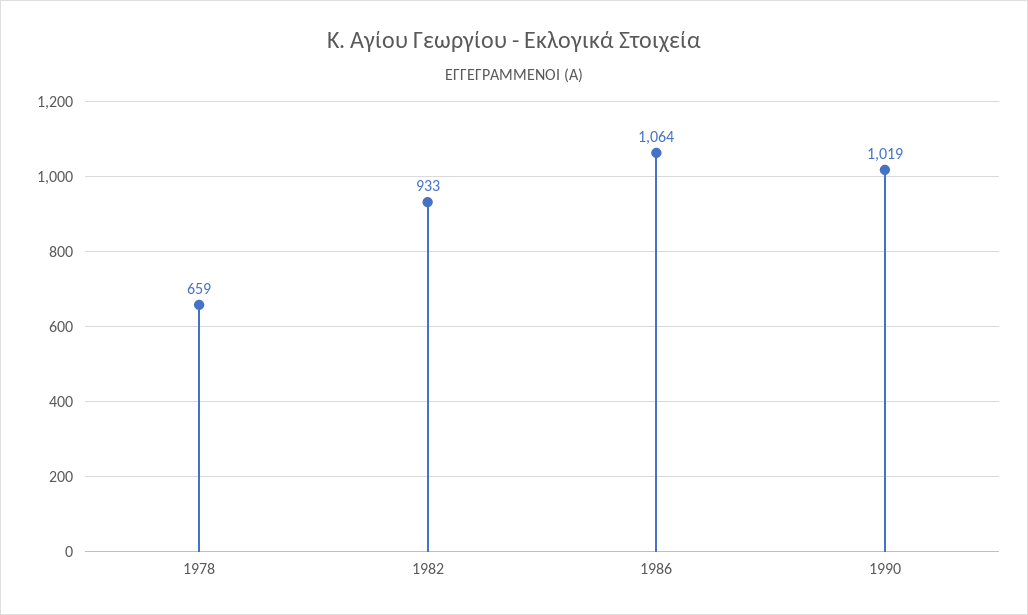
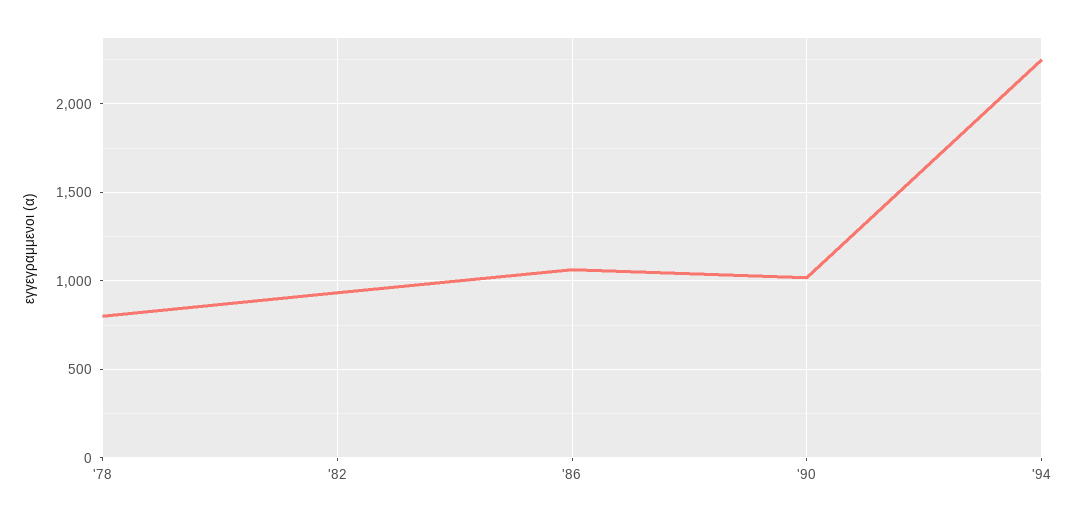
1978: 659 -> 800
'94: none -> 2250

